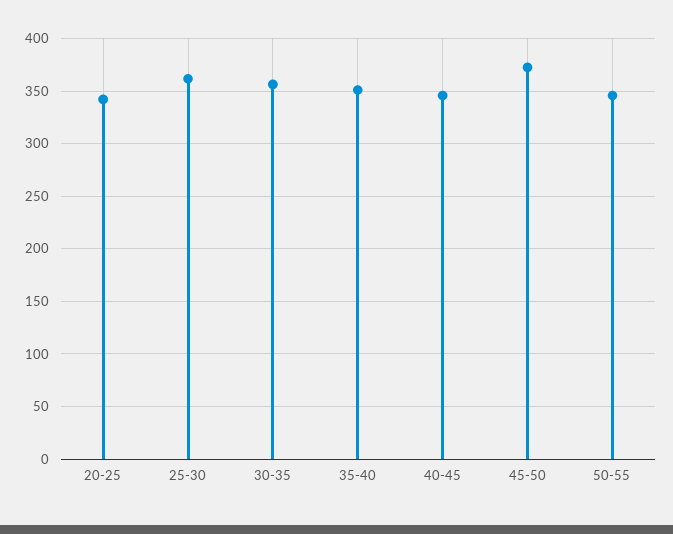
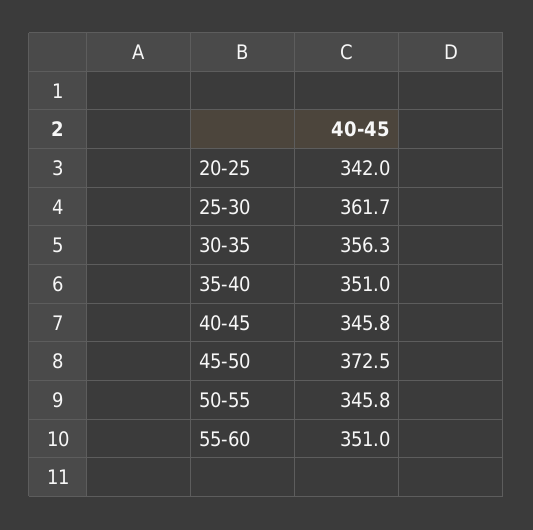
55-60: none -> 351

